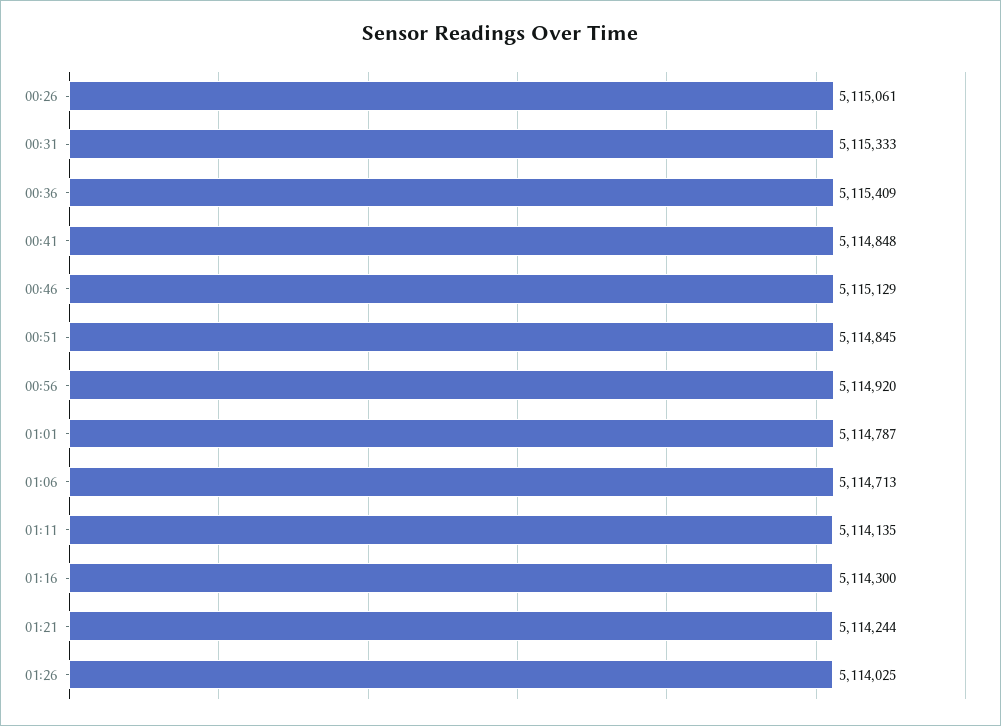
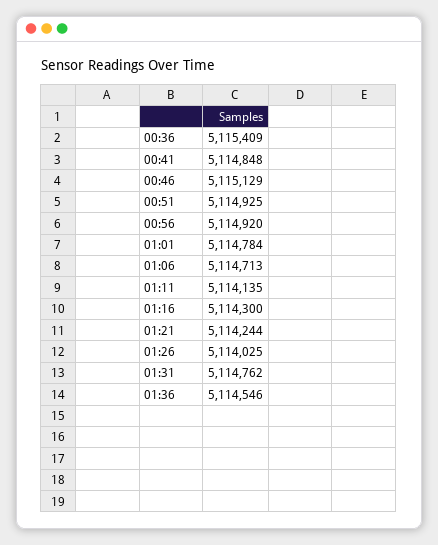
00:26: 5115061 -> none
00:31: 5115333 -> none
00:51: 5114845 -> 5114925
01:01: 5114787 -> 5114784
01:31: none -> 5114762
01:36: none -> 5114546

